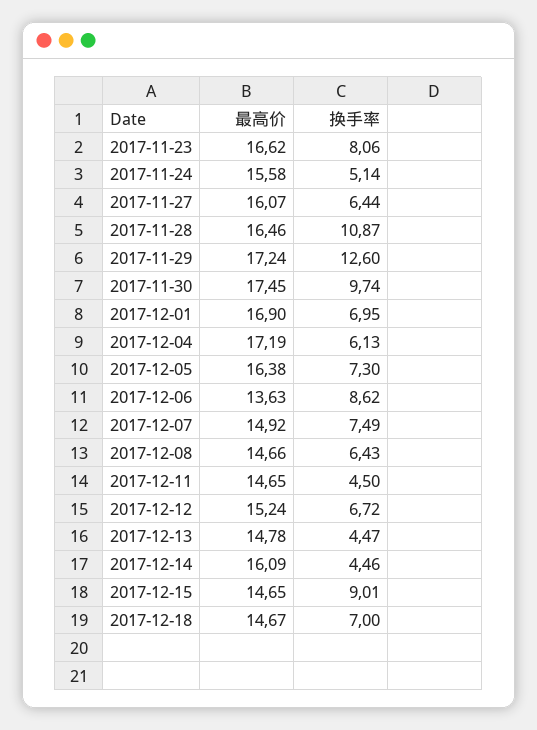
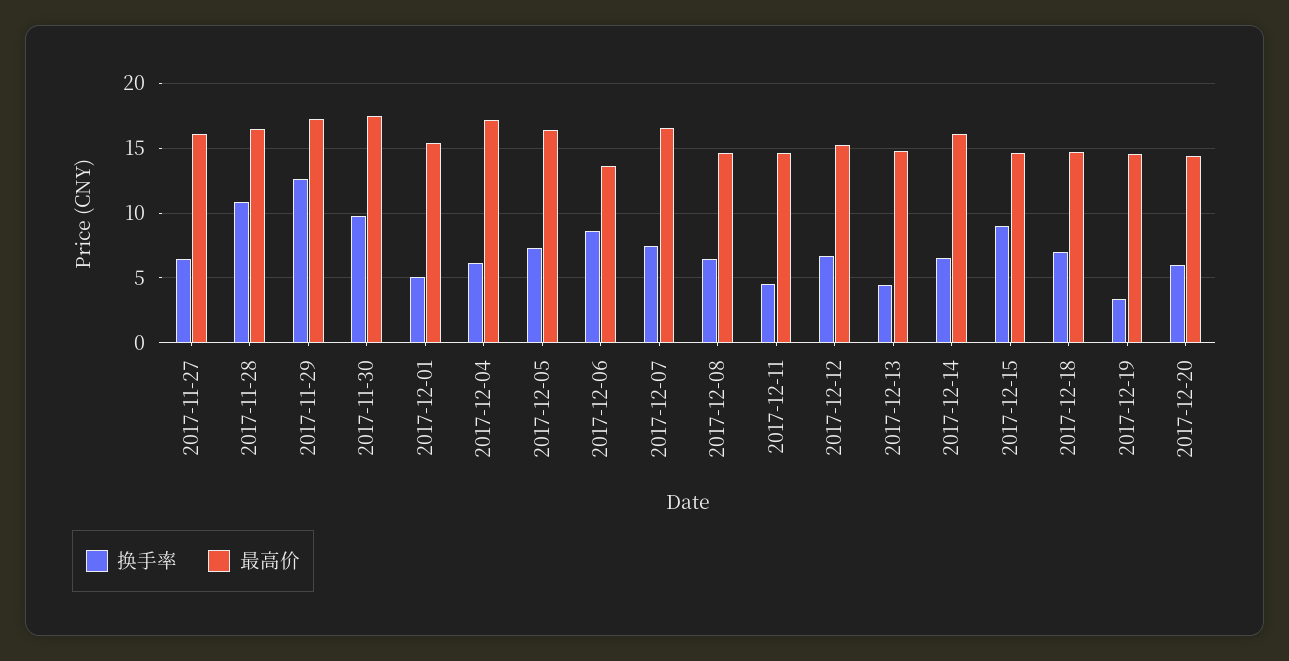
最高价, 2017-11-23: 16.62 -> none
换手率, 2017-11-23: 8.06 -> none
最高价, 2017-11-24: 15.58 -> none
换手率, 2017-11-24: 5.14 -> none
最高价, 2017-12-01: 16.9 -> 15.5
换手率, 2017-12-01: 6.95 -> 5
最高价, 2017-12-07: 14.92 -> 16.5
换手率, 2017-12-14: 4.46 -> 6.5
换手率, 2017-12-19: none -> 3.5
最高价, 2017-12-19: none -> 14.5
换手率, 2017-12-20: none -> 6
最高价, 2017-12-20: none -> 14.5

